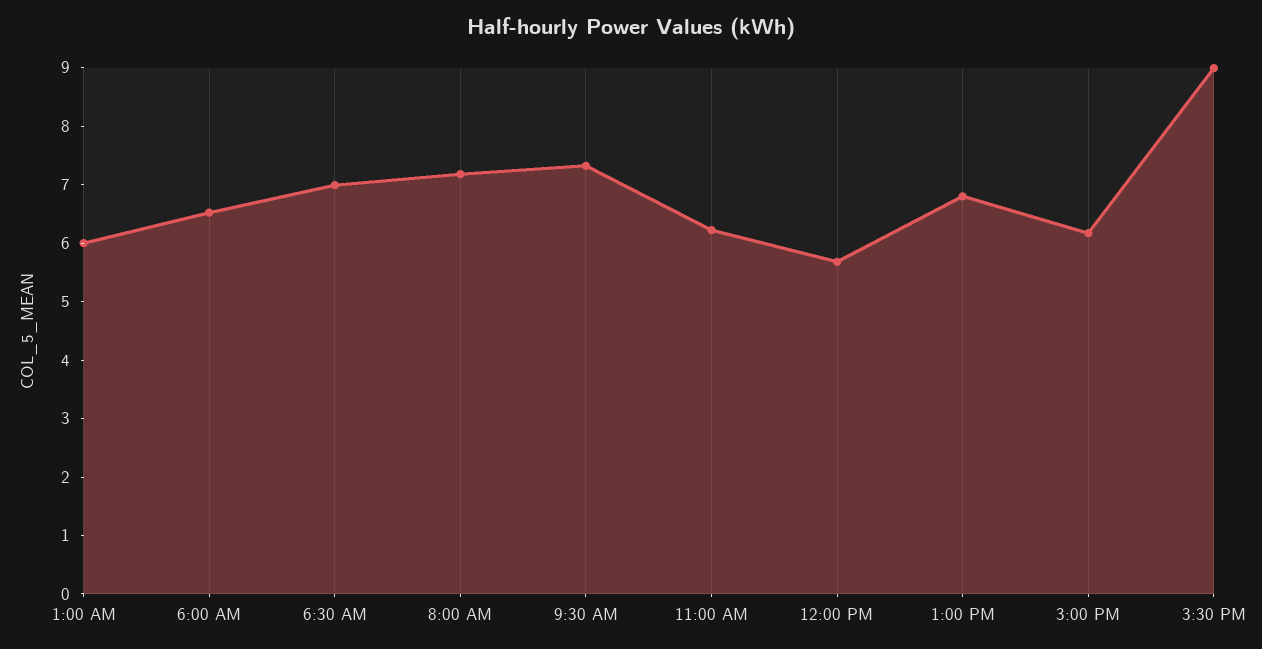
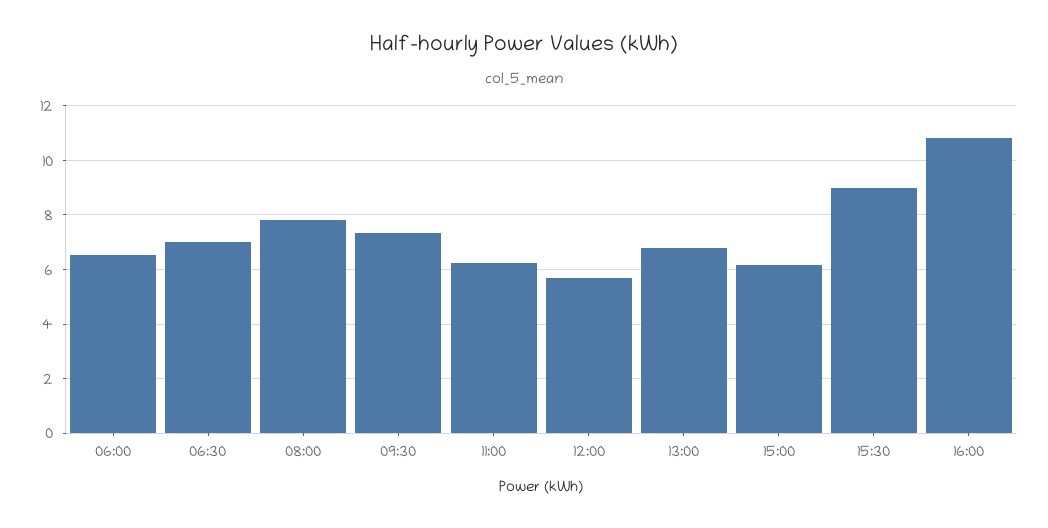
1:00 AM: 6 -> none
8:00 AM: 7.2 -> 7.75
16:00: none -> 10.75

